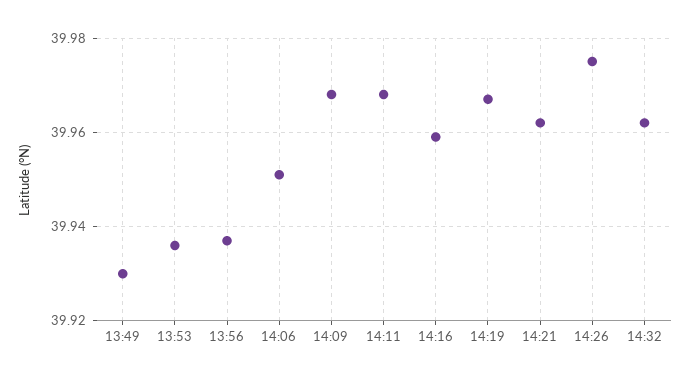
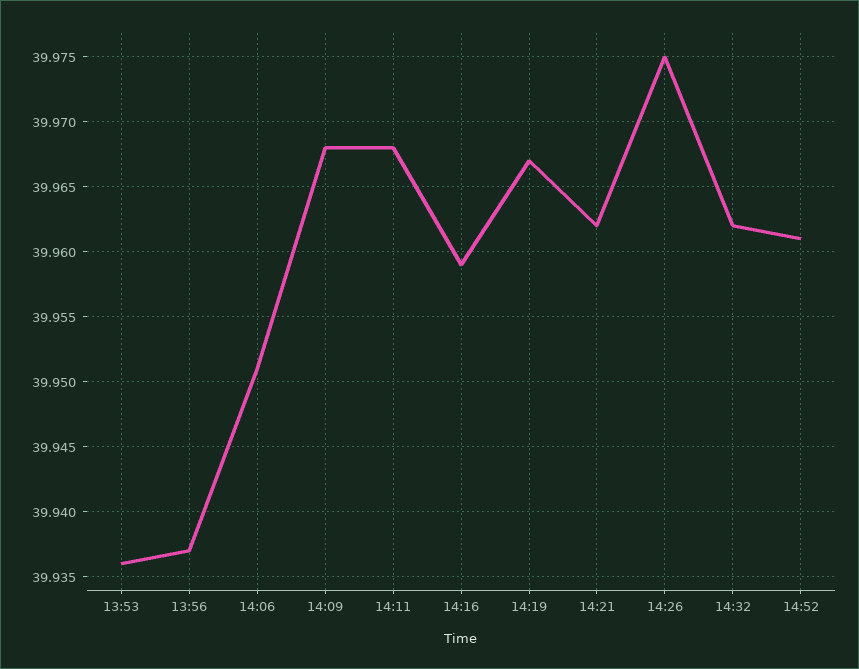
13:49: 39.93 -> none
14:52: none -> 39.961

